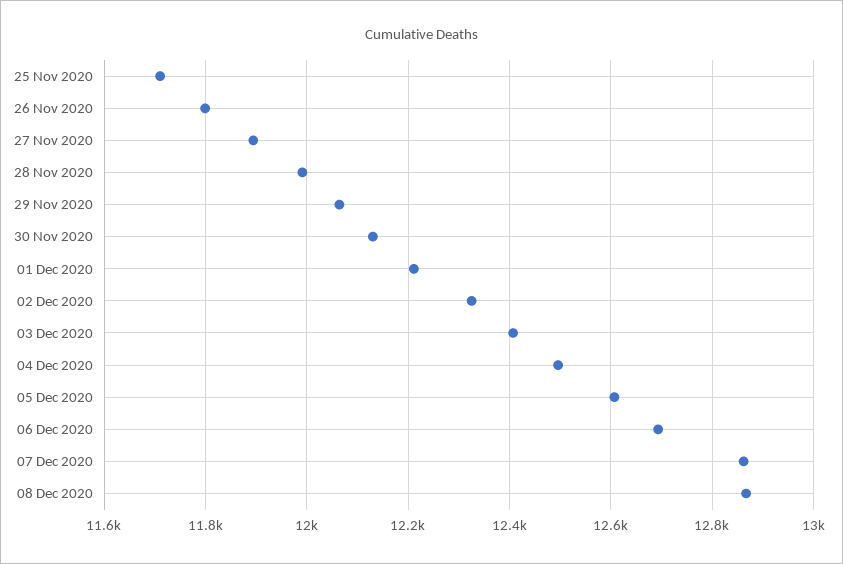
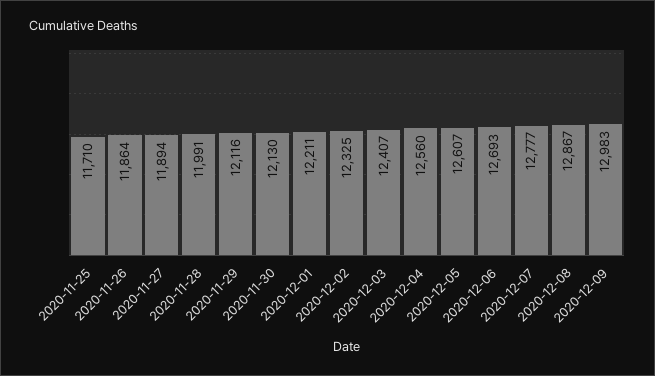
26 Nov 2020: 11800 -> 11864
29 Nov 2020: 12060 -> 12116
04 Dec 2020: 12500 -> 12560
07 Dec 2020: 12860 -> 12777
2020-12-09: none -> 12983

